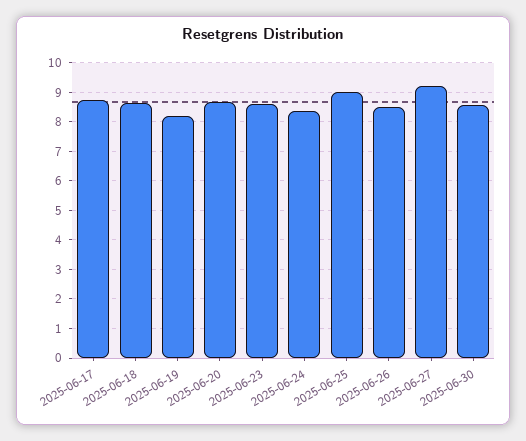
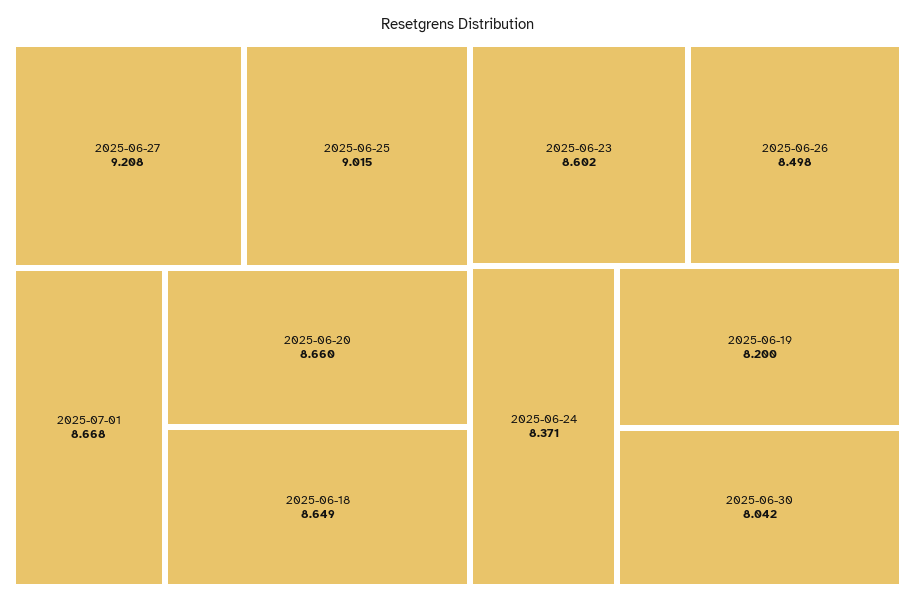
2025-06-17: 8.75 -> none
2025-06-30: 8.5 -> 8.042
2025-07-01: none -> 8.668

